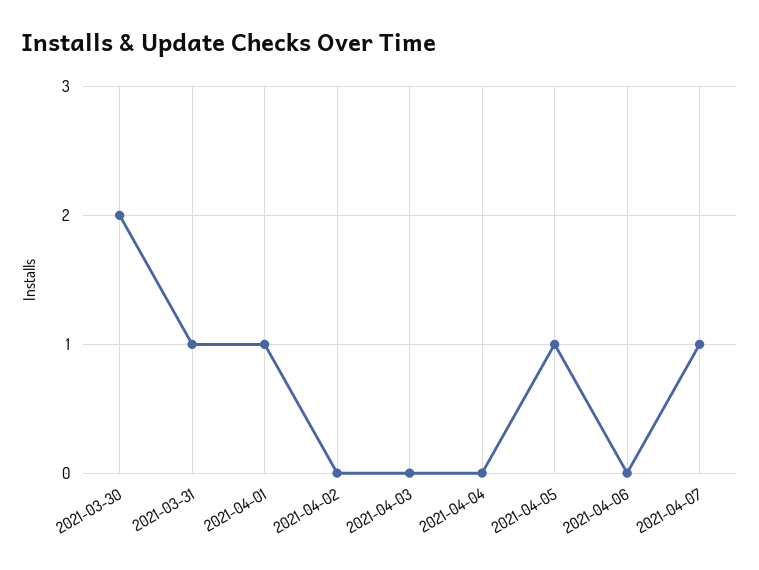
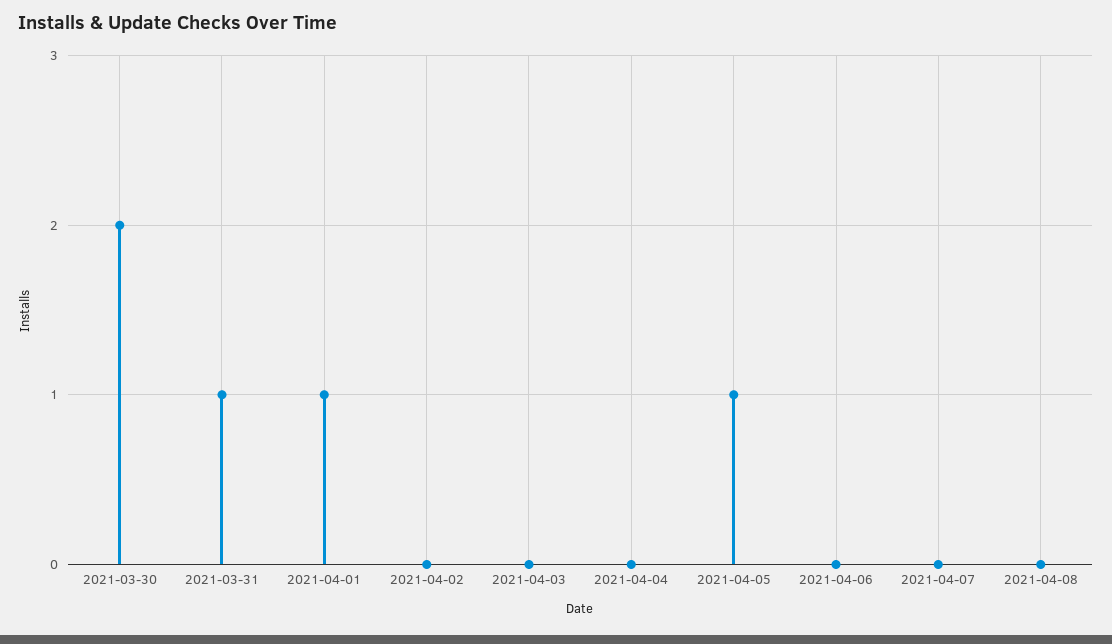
2021-04-07: 1 -> 0
2021-04-08: none -> 0

